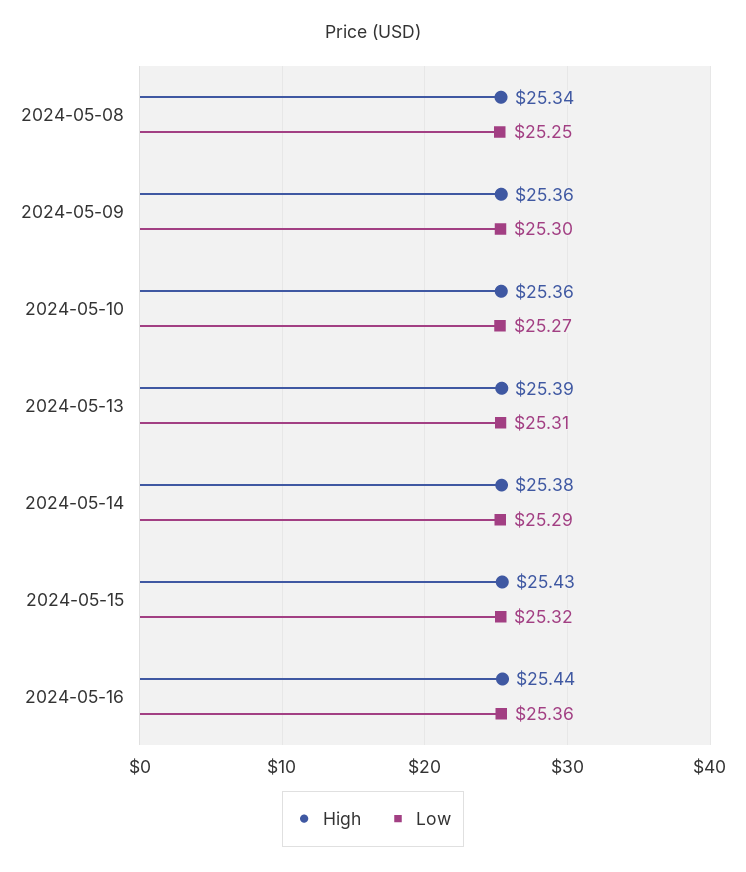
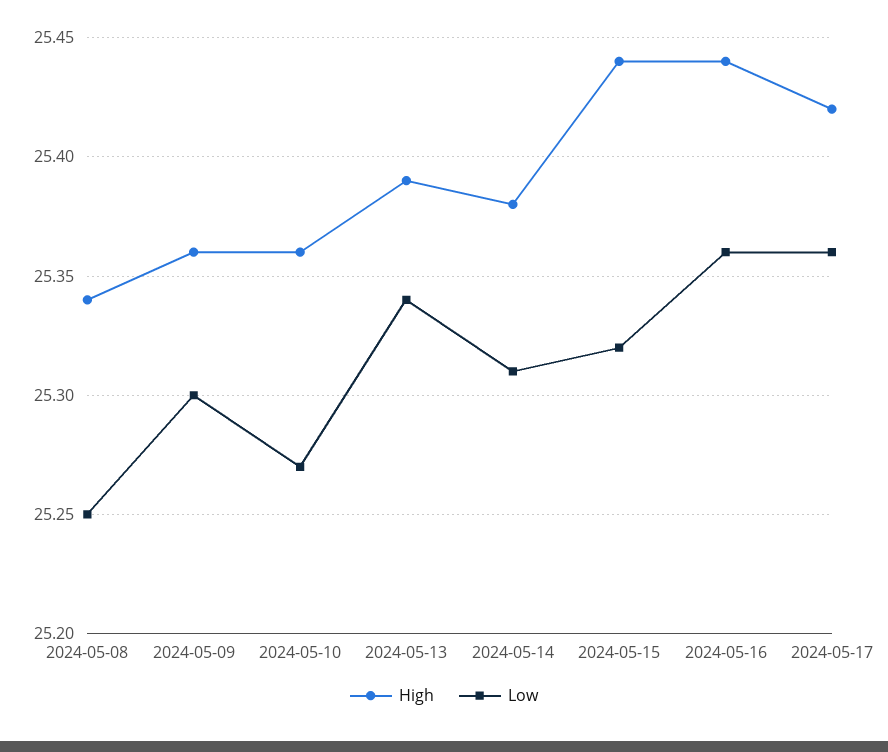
Low, 2024-05-13: 25.31 -> 25.34
Low, 2024-05-14: 25.29 -> 25.31
High, 2024-05-15: 25.43 -> 25.44
High, 2024-05-17: none -> 25.42
Low, 2024-05-17: none -> 25.36

